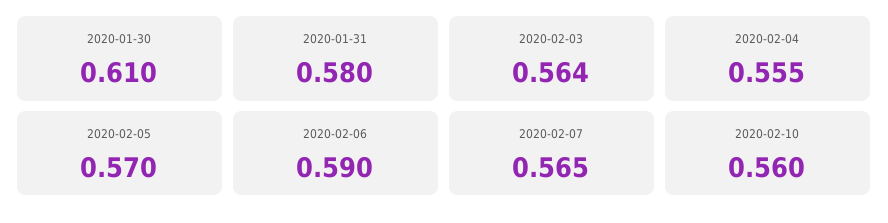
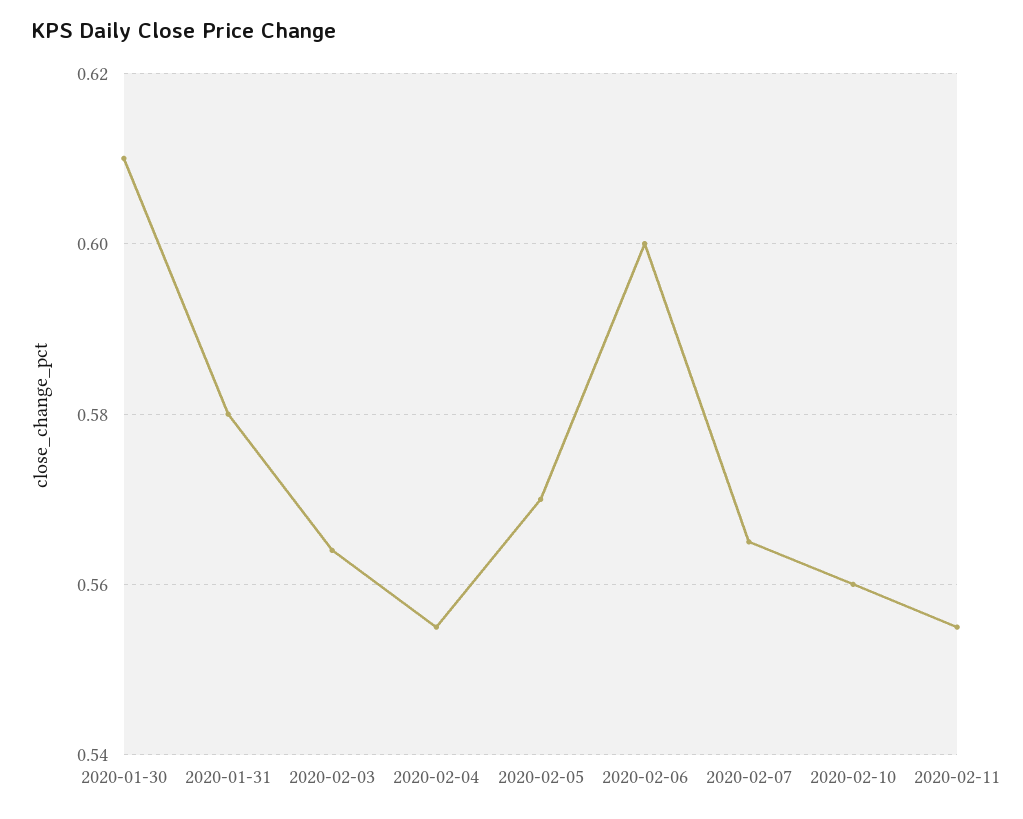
2020-02-06: 0.59 -> 0.6
2020-02-11: none -> 0.555

